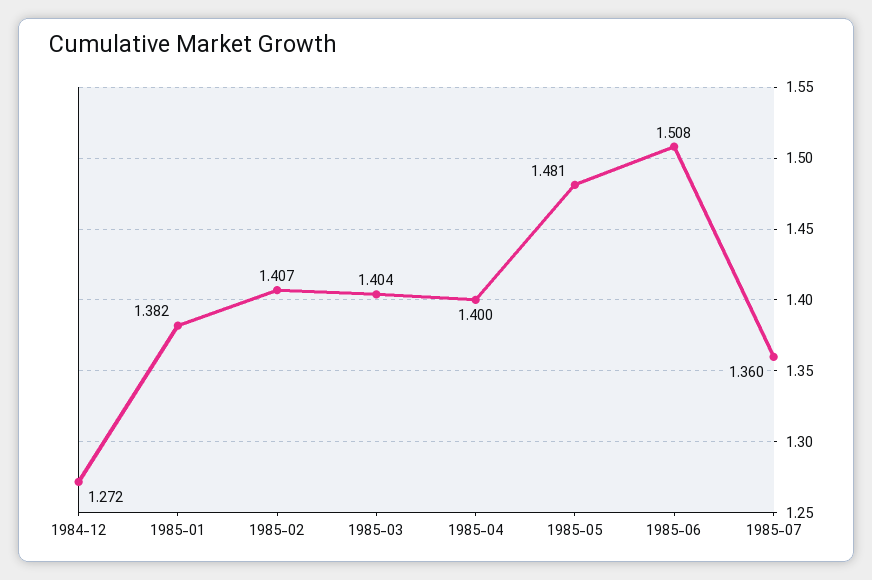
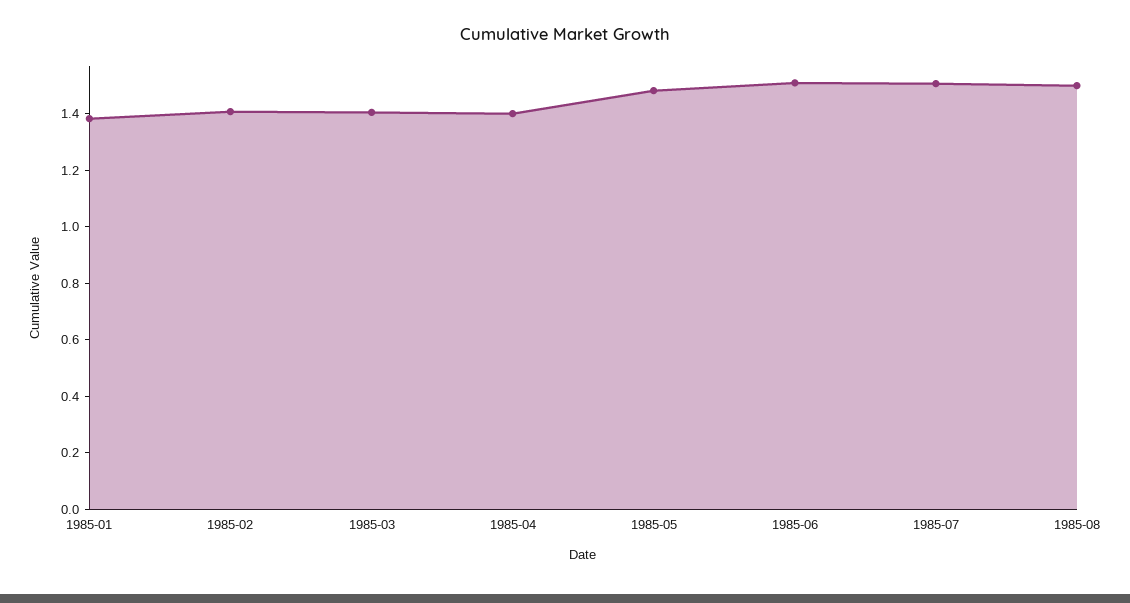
1984-12: 1.272 -> none
1985-07: 1.36 -> 1.5
1985-08: none -> 1.5

